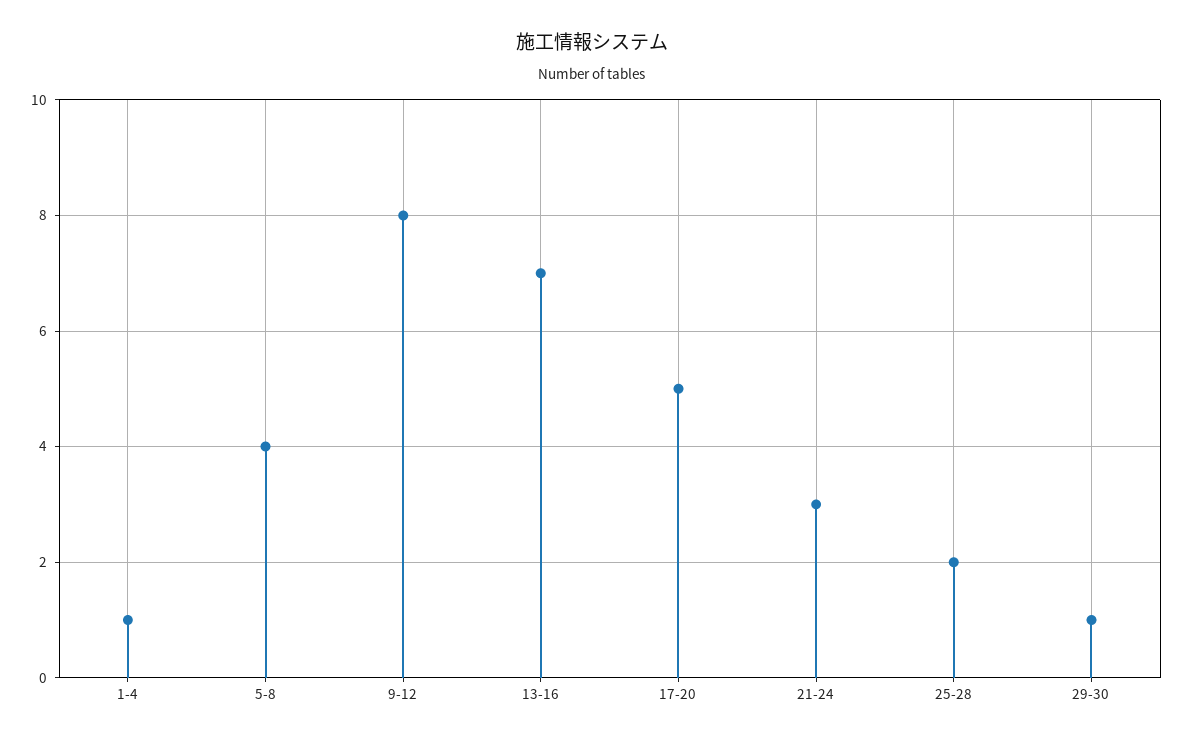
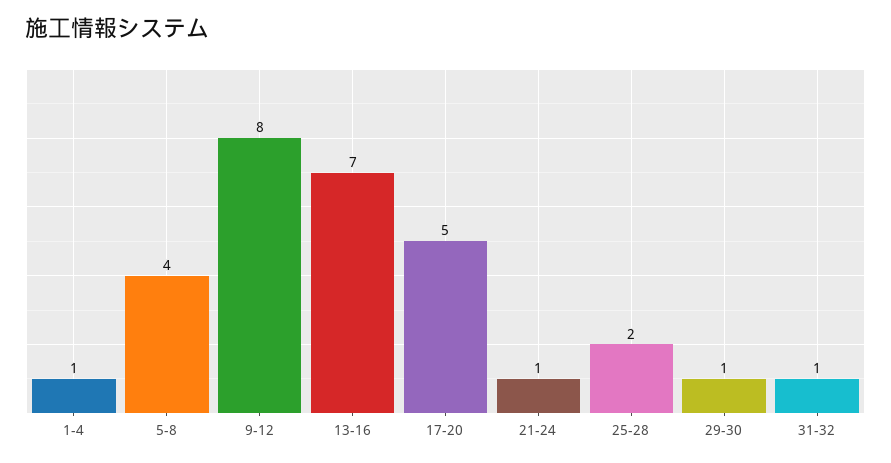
21-24: 3 -> 1
31-32: none -> 1

